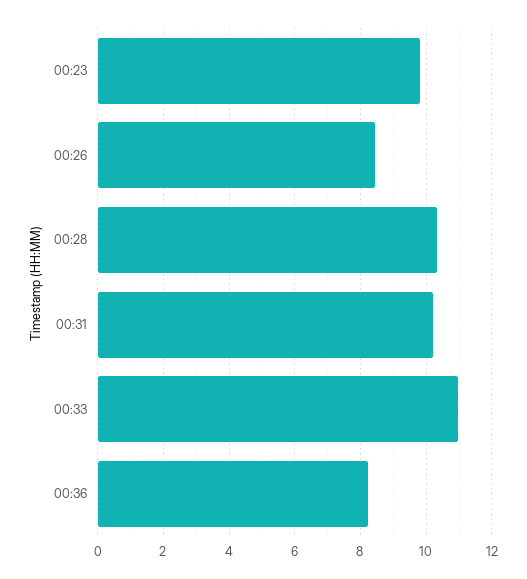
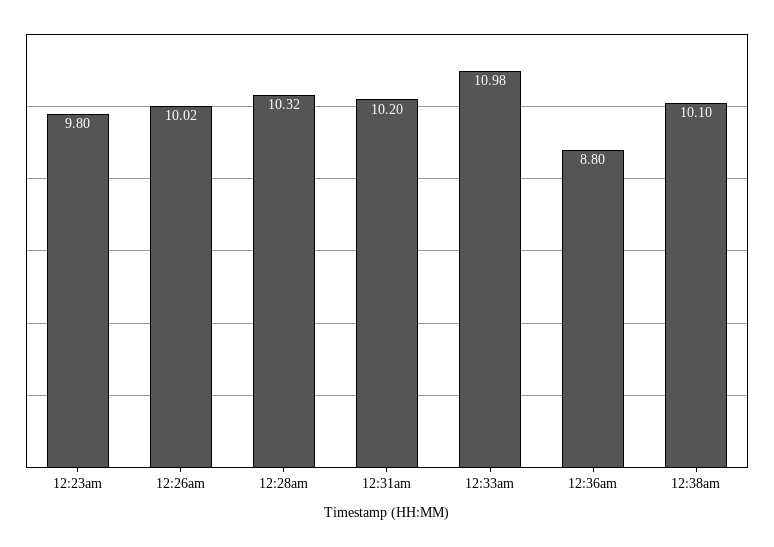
00:26: 8.4 -> 10.02
00:36: 8.2 -> 8.8
12:38am: none -> 10.1

